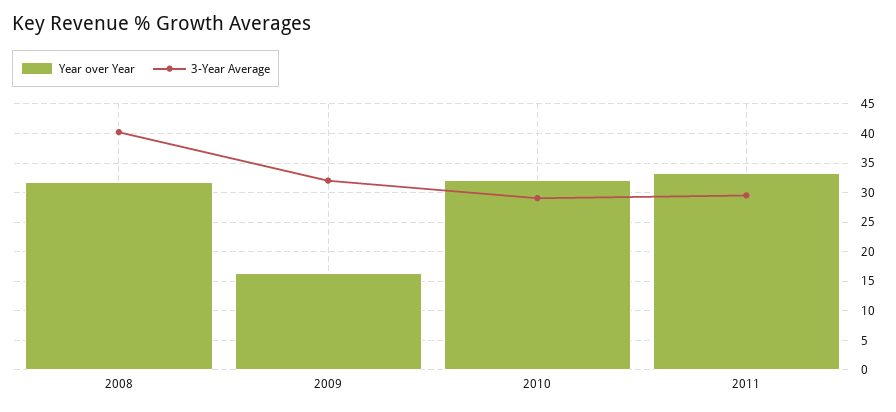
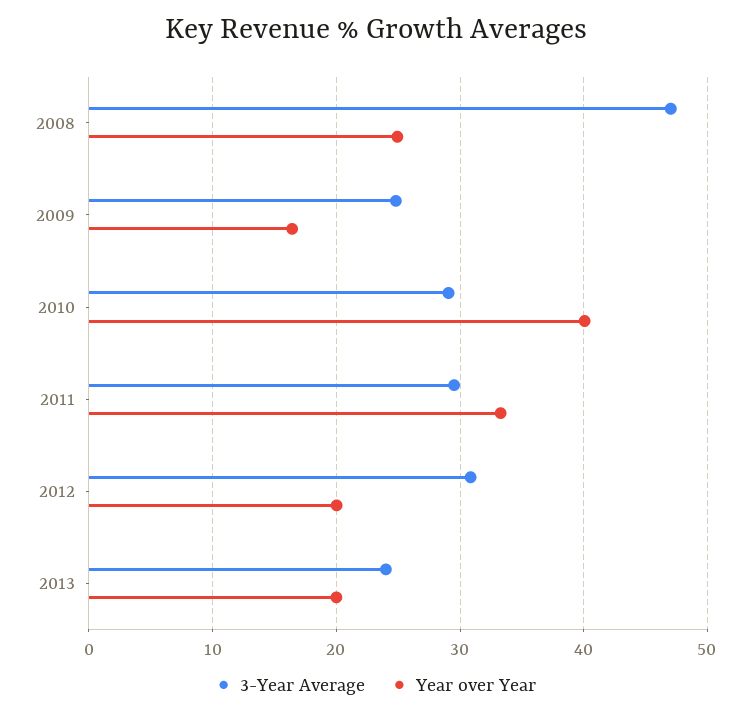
Year over Year, 2008: 32.5 -> 25
3-Year Average, 2008: 40 -> 47
3-Year Average, 2009: 32.5 -> 25
Year over Year, 2010: 32.5 -> 40
3-Year Average, 2012: none -> 31
Year over Year, 2012: none -> 20
3-Year Average, 2013: none -> 24
Year over Year, 2013: none -> 20

